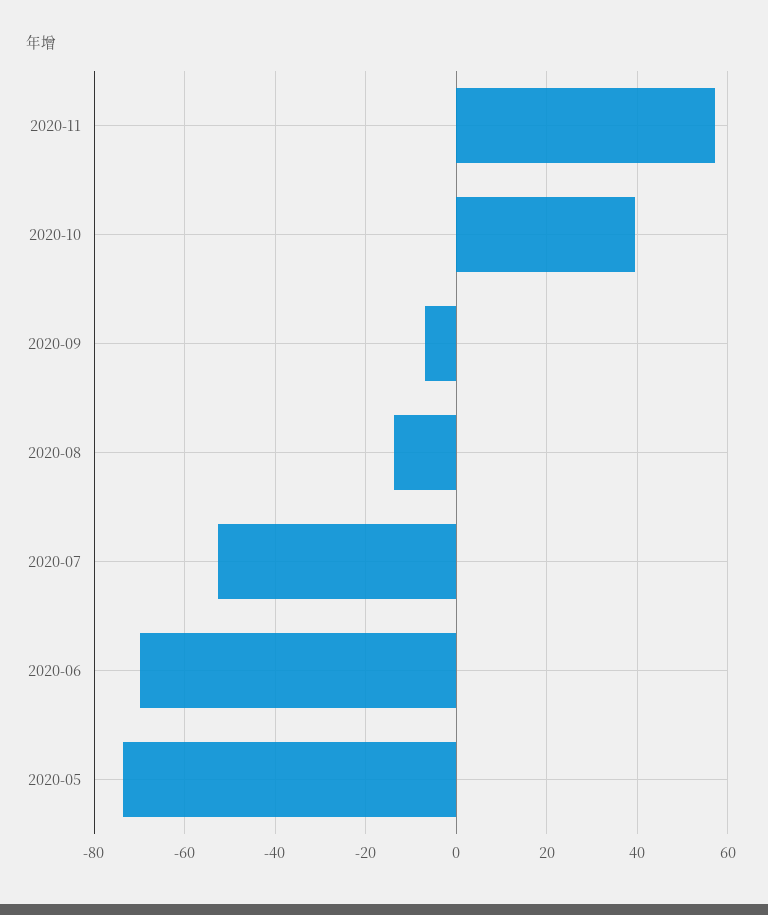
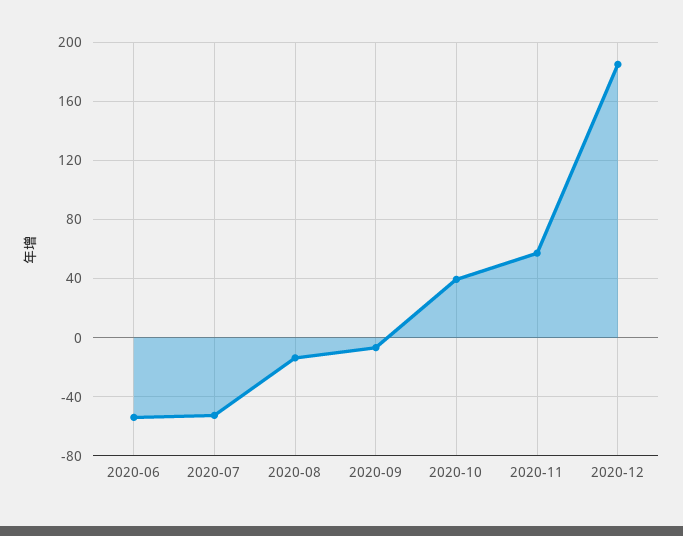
2020-06: -70 -> -55
2020-05: -74 -> none
2020-12: none -> 185

